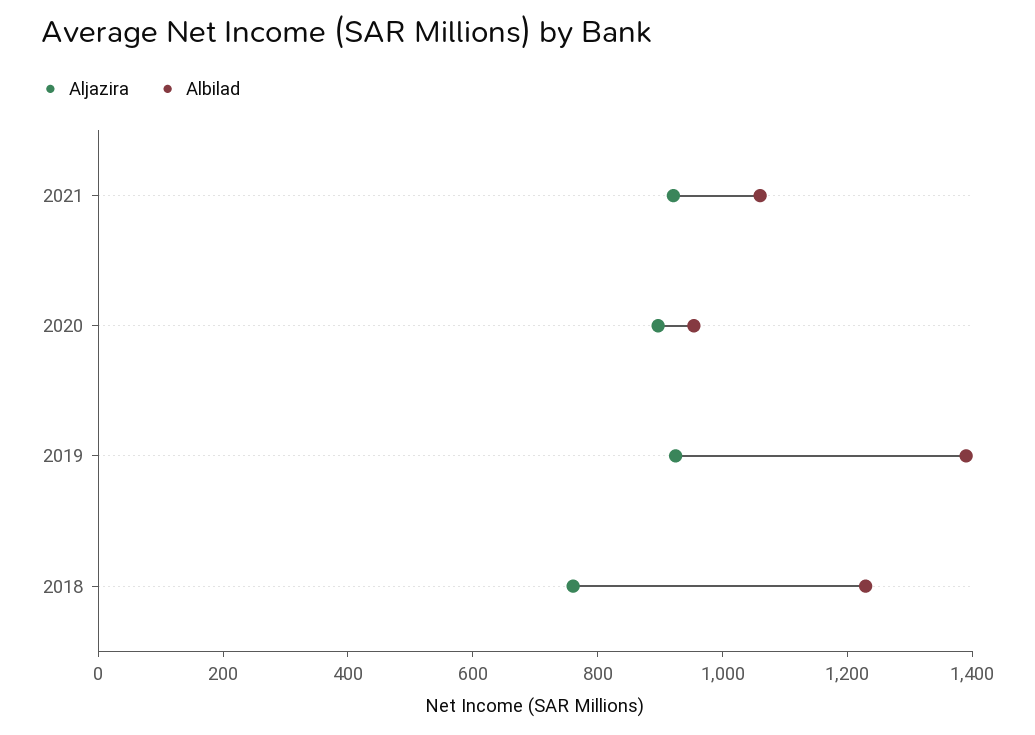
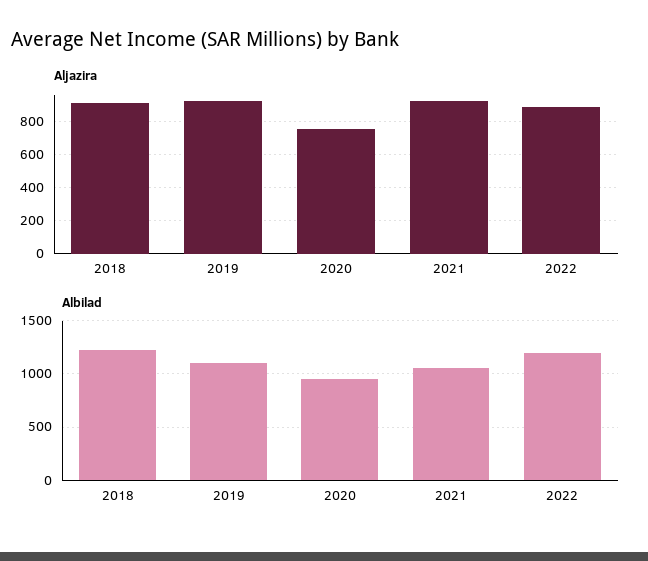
Aljazira, 2020: 900 -> 750
Albilad, 2019: 1400 -> 1100
Aljazira, 2018: 750 -> 900
Aljazira, 2022: none -> 900
Albilad, 2022: none -> 1200

